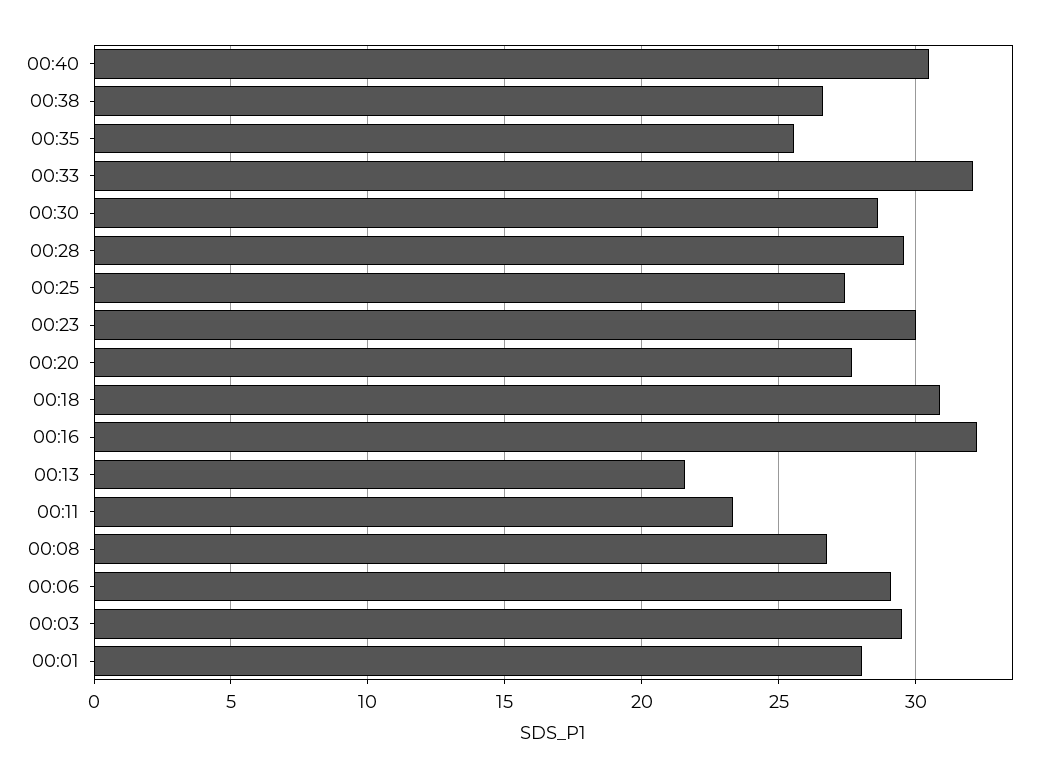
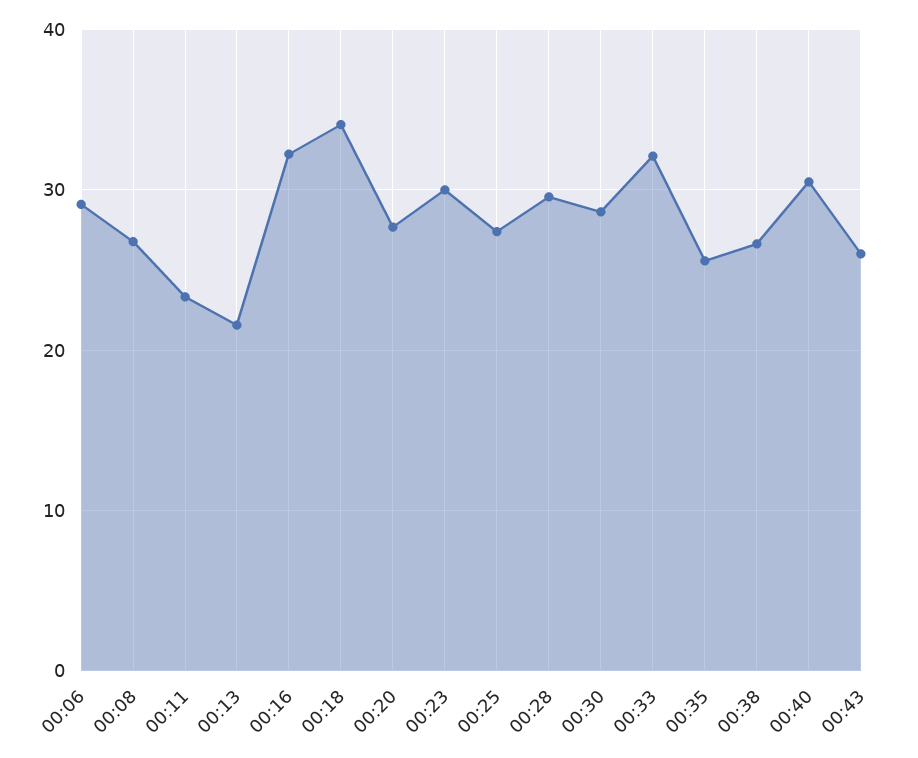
00:18: 31 -> 34
00:03: 29.5 -> none
00:01: 28 -> none
00:43: none -> 26

